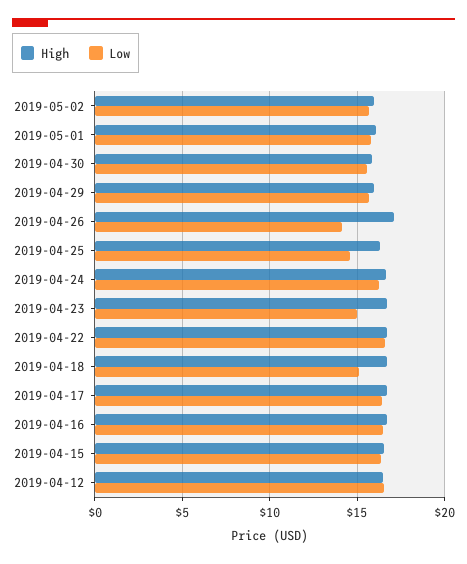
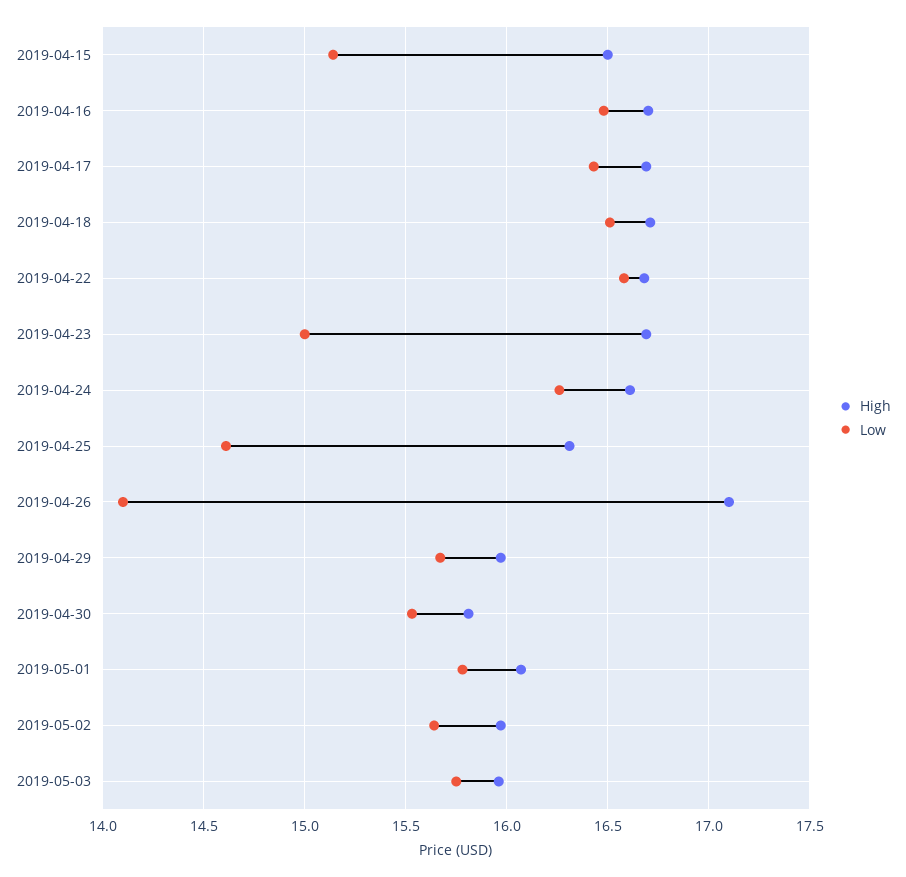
Low, 2019-04-18: 15 -> 16.5
Low, 2019-04-15: 16.5 -> 15.15
High, 2019-04-12: 16.5 -> none
Low, 2019-04-12: 16.5 -> none
High, 2019-05-03: none -> 15.95
Low, 2019-05-03: none -> 15.75

